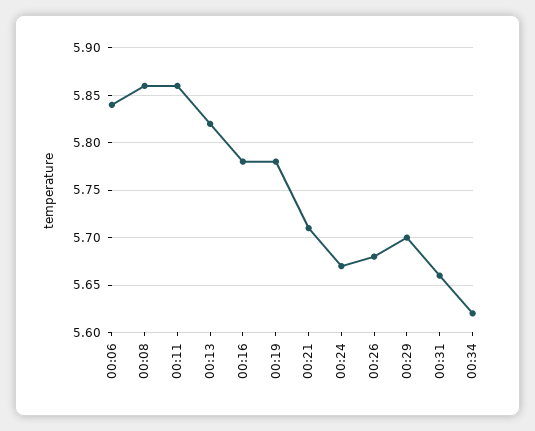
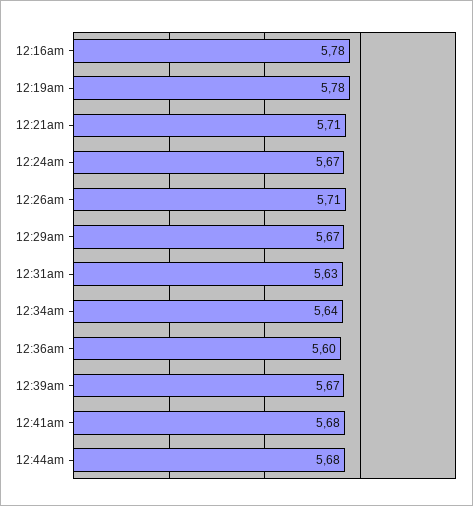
00:06: 5.84 -> none
00:08: 5.86 -> none
00:11: 5.86 -> none
00:13: 5.82 -> none
00:26: 5.68 -> 5.71
00:29: 5.7 -> 5.67
00:31: 5.66 -> 5.63
00:34: 5.62 -> 5.64
12:36am: none -> 5.6
12:39am: none -> 5.67
12:41am: none -> 5.68
12:44am: none -> 5.68

